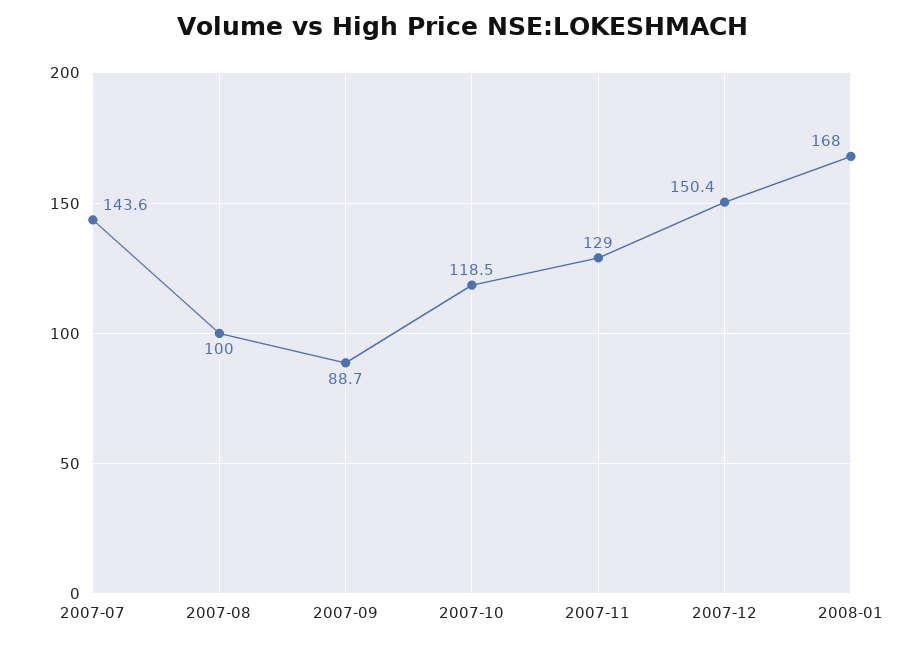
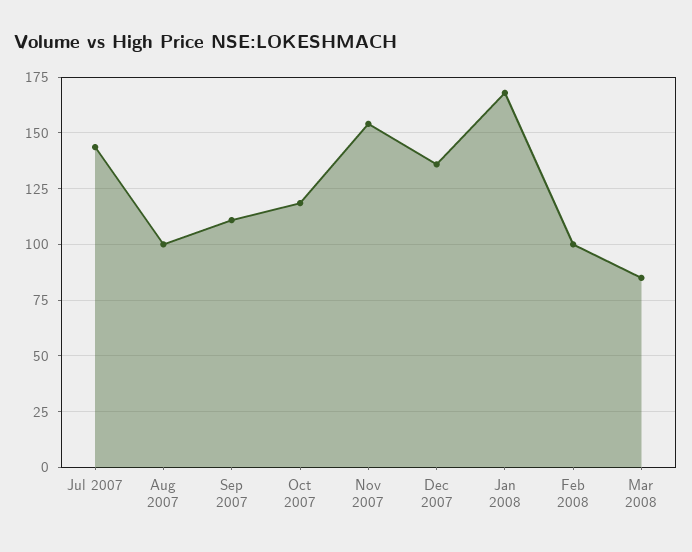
2007-09: 88.7 -> 110
2007-11: 129 -> 155
2007-12: 150.4 -> 135
Feb 2008: none -> 100
Mar 2008: none -> 85

